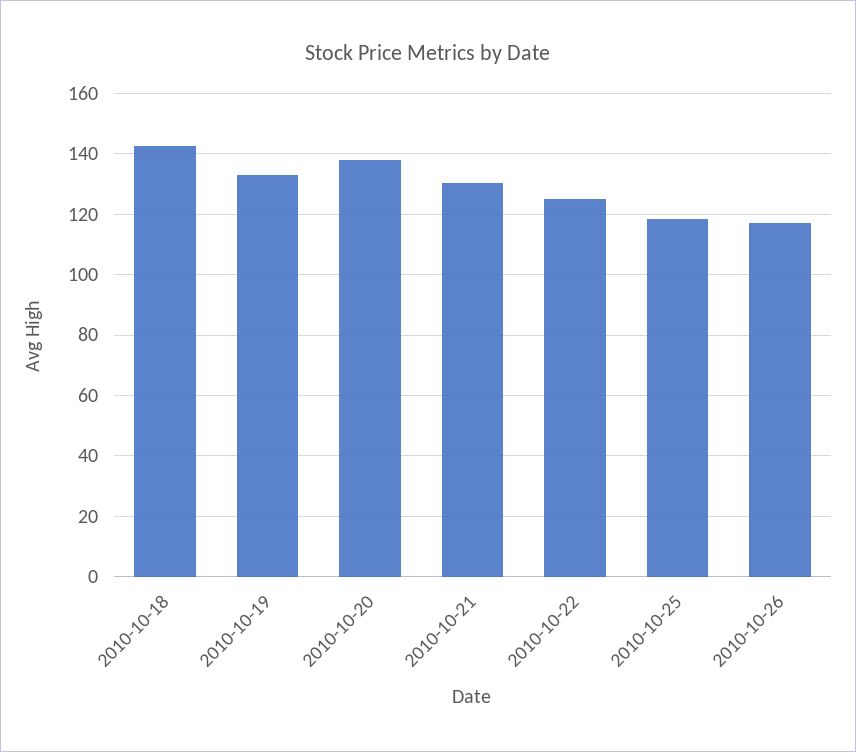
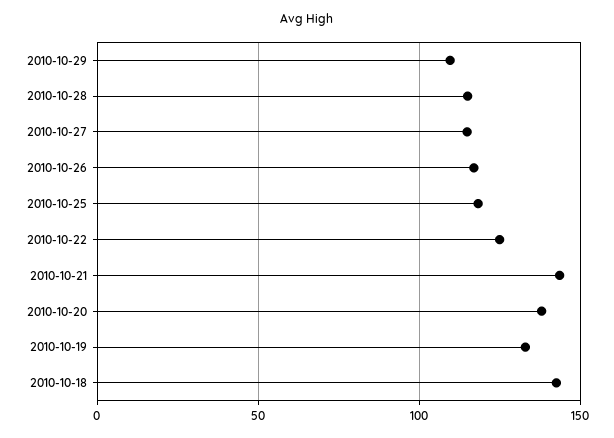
2010-10-21: 130 -> 145
2010-10-29: none -> 110
2010-10-28: none -> 115
2010-10-27: none -> 115

